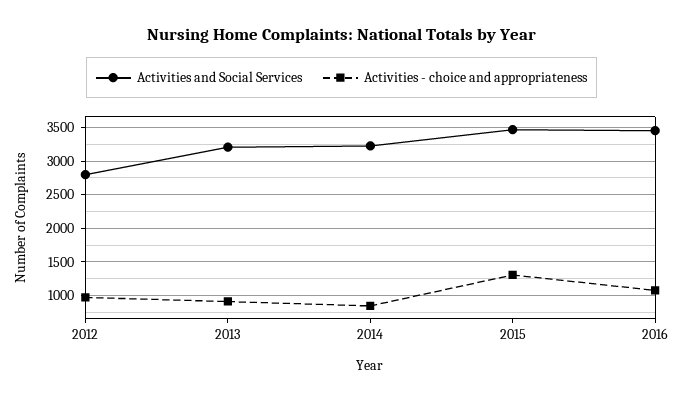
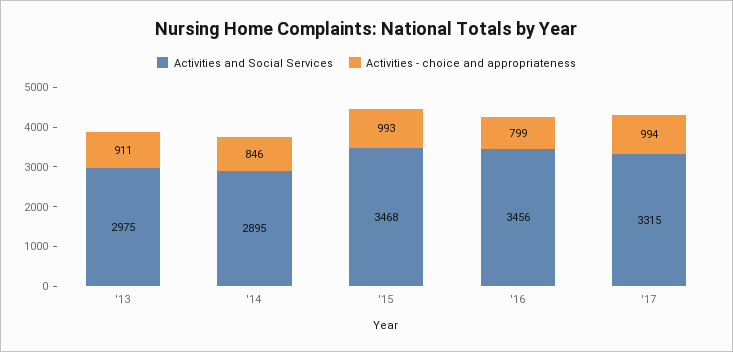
Activities and Social Services, 2012: 2800 -> none
Activities - choice and appropriateness, 2012: 1000 -> none
Activities and Social Services, 2013: 3200 -> 2975
Activities and Social Services, 2014: 3200 -> 2895
Activities - choice and appropriateness, 2015: 1300 -> 993
Activities - choice and appropriateness, 2016: 1100 -> 799
Activities and Social Services, '17: none -> 3315
Activities - choice and appropriateness, '17: none -> 994

